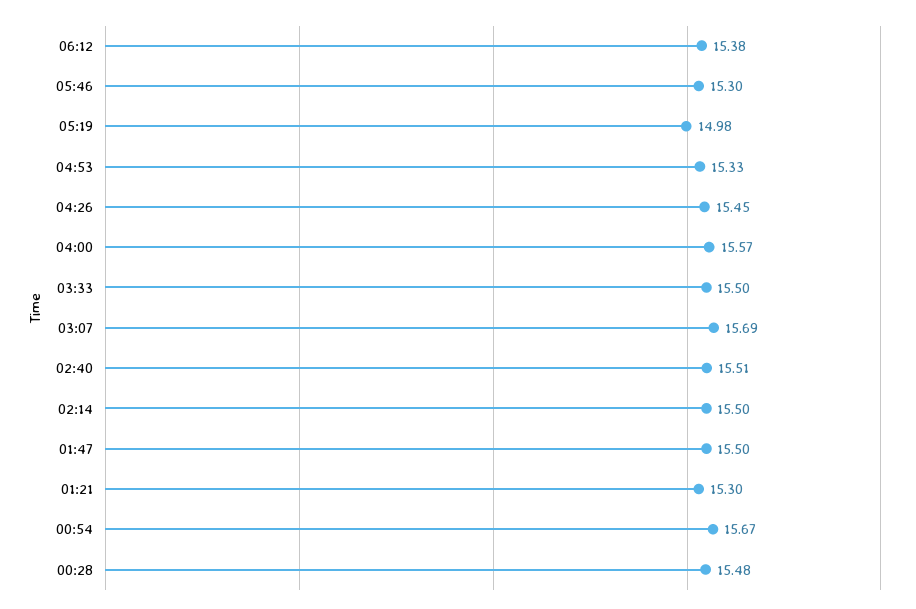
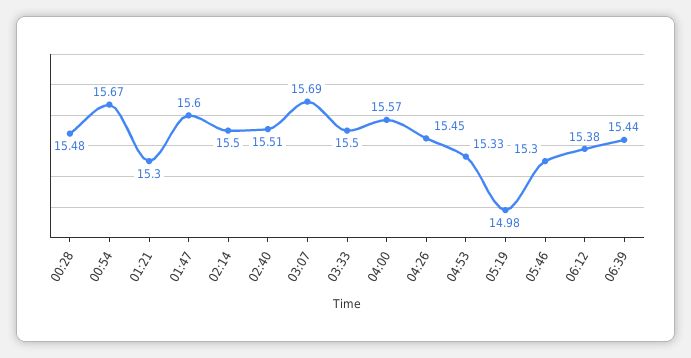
01:47: 15.5 -> 15.6
06:39: none -> 15.44

